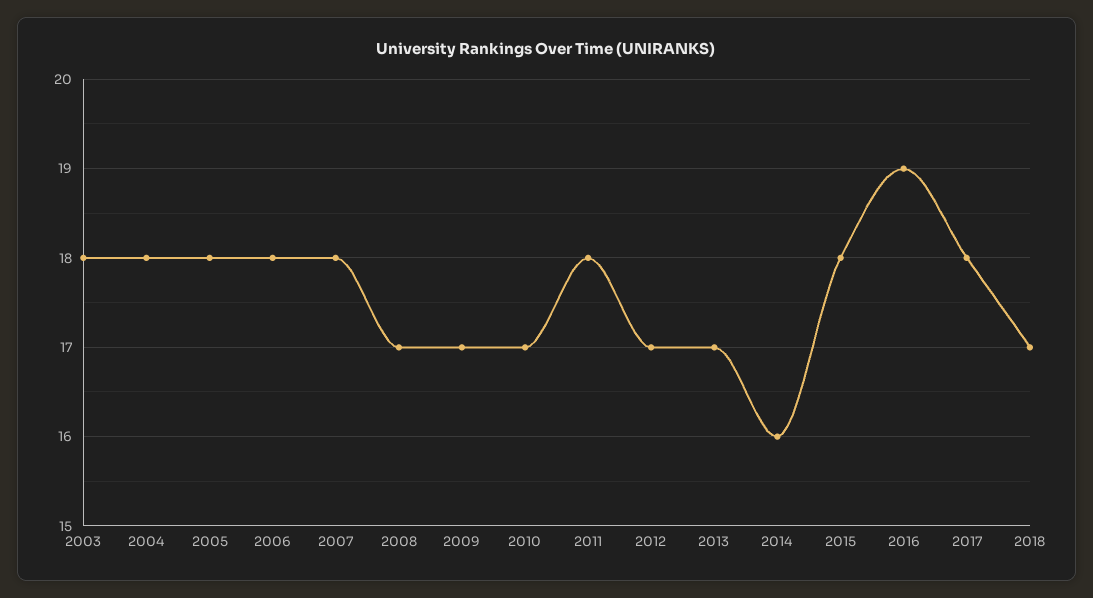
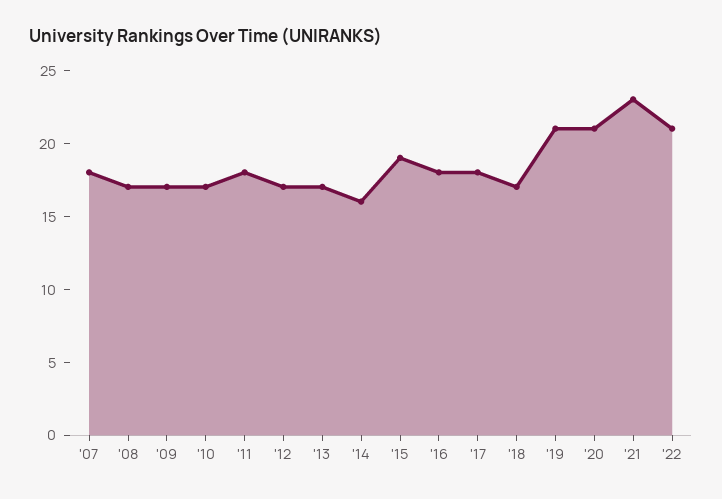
2003: 18 -> none
2004: 18 -> none
2005: 18 -> none
2006: 18 -> none
2015: 18 -> 19
2016: 19 -> 18
'19: none -> 21
'20: none -> 21
'21: none -> 23
'22: none -> 21

